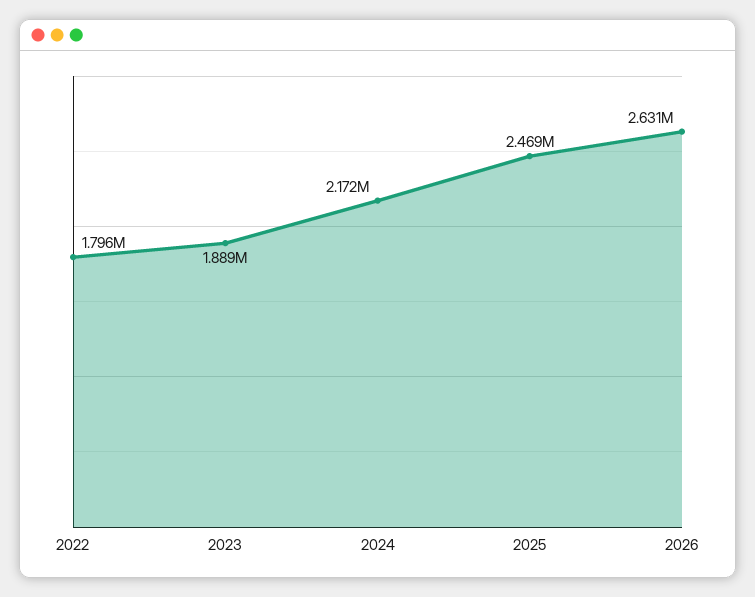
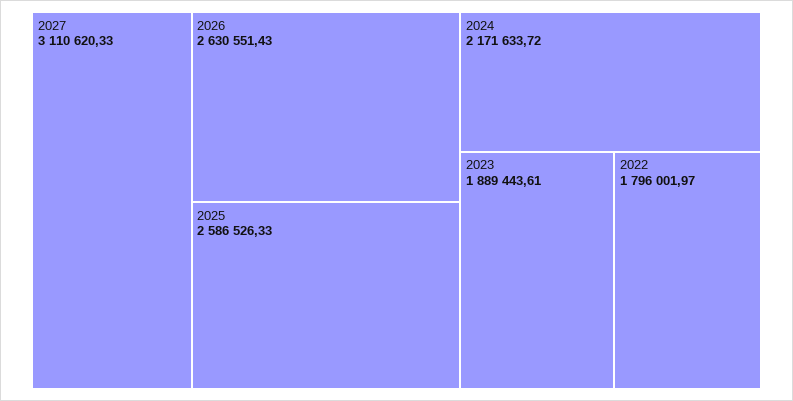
2025: 2469000 -> 2586526.33
2027: none -> 3110620.33

